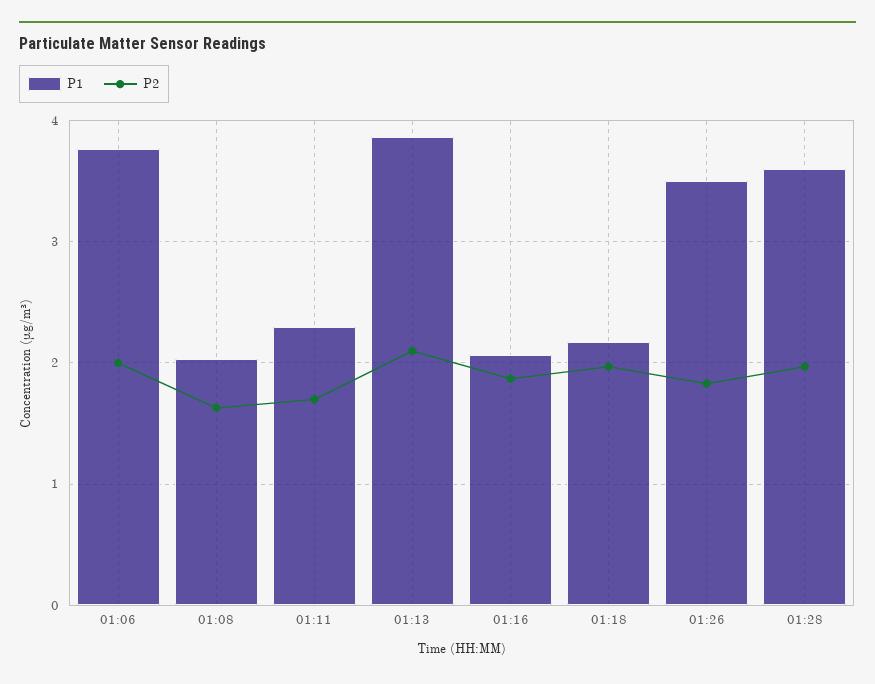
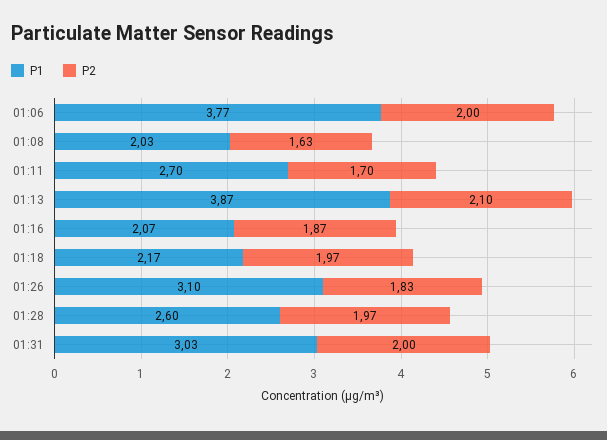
P1, 01:11: 2.3 -> 2.7
P1, 01:26: 3.5 -> 3.1
P1, 01:28: 3.6 -> 2.6
P1, 01:31: none -> 3.03
P2, 01:31: none -> 2

